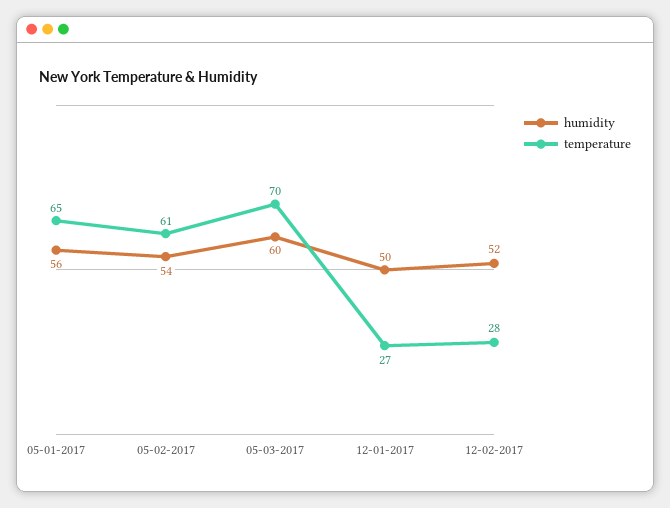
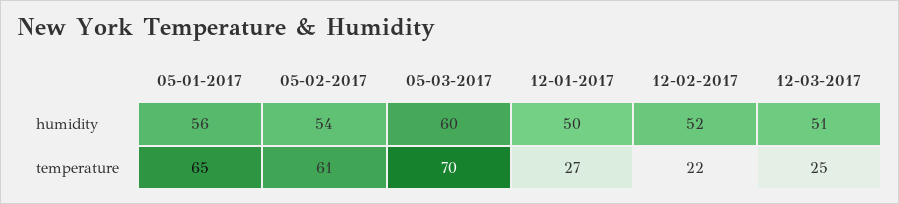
temperature, 12-02-2017: 28 -> 22
humidity, 12-03-2017: none -> 51
temperature, 12-03-2017: none -> 25

